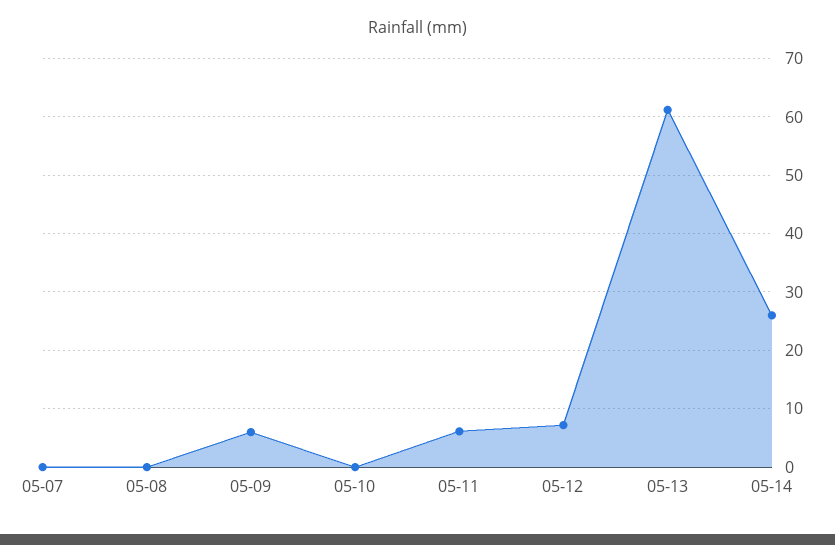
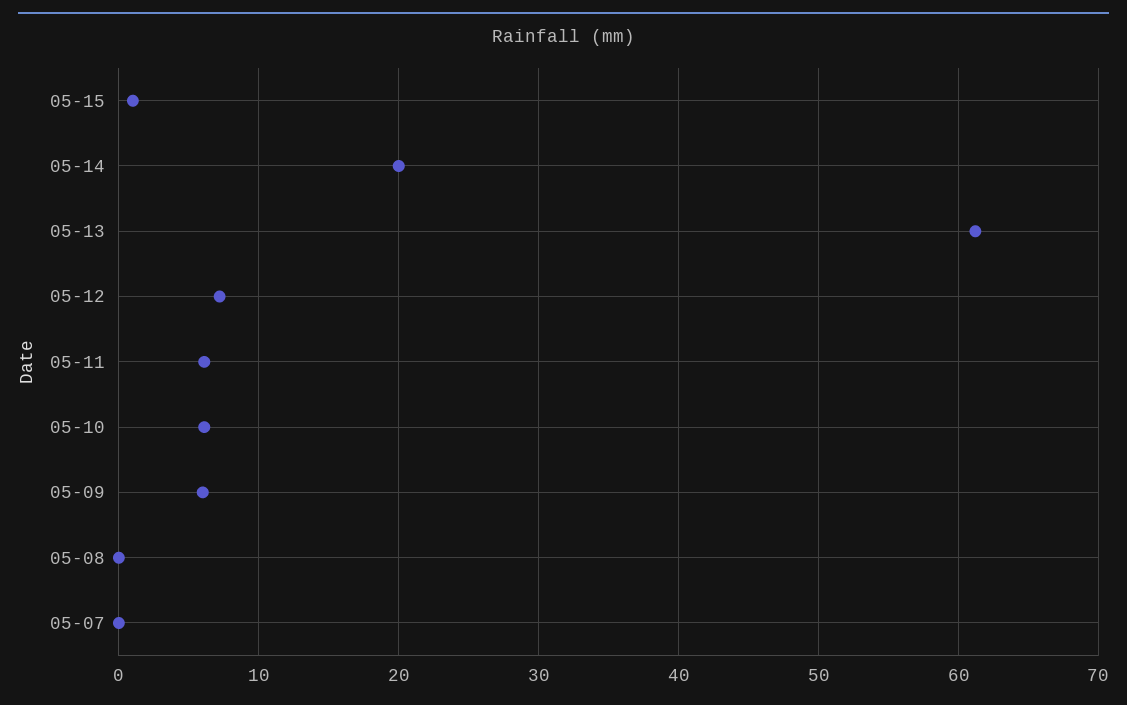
05-10: 0 -> 6
05-14: 26 -> 20
05-15: none -> 1

